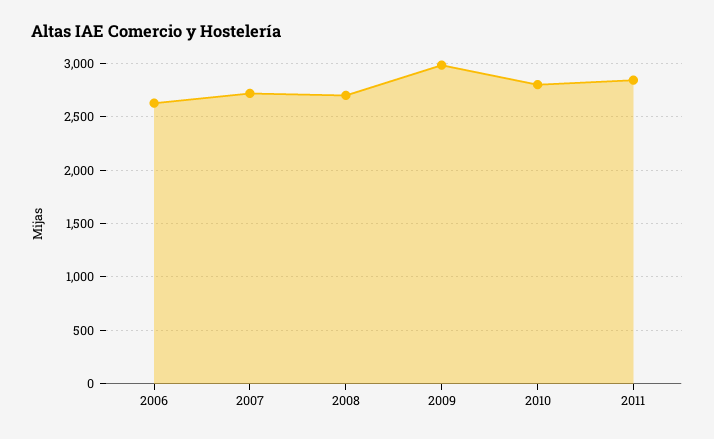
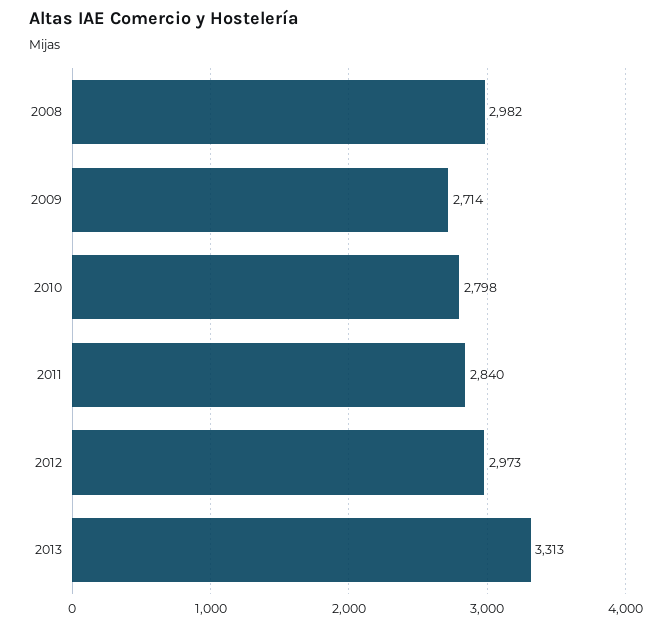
2006: 2600 -> none
2007: 2700 -> none
2008: 2700 -> 2982
2009: 3000 -> 2714
2012: none -> 2973
2013: none -> 3313

